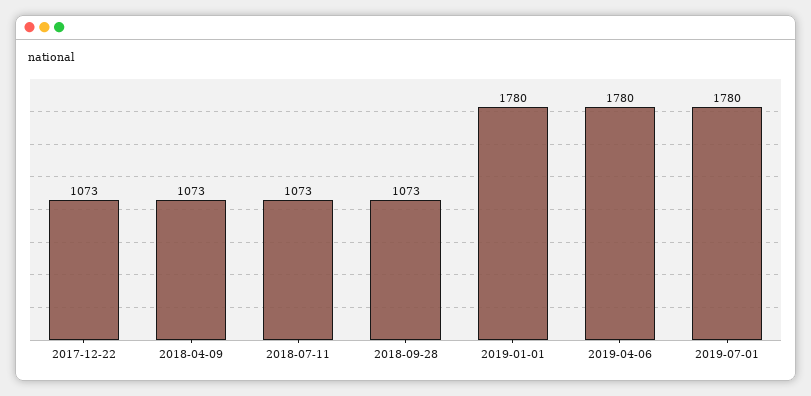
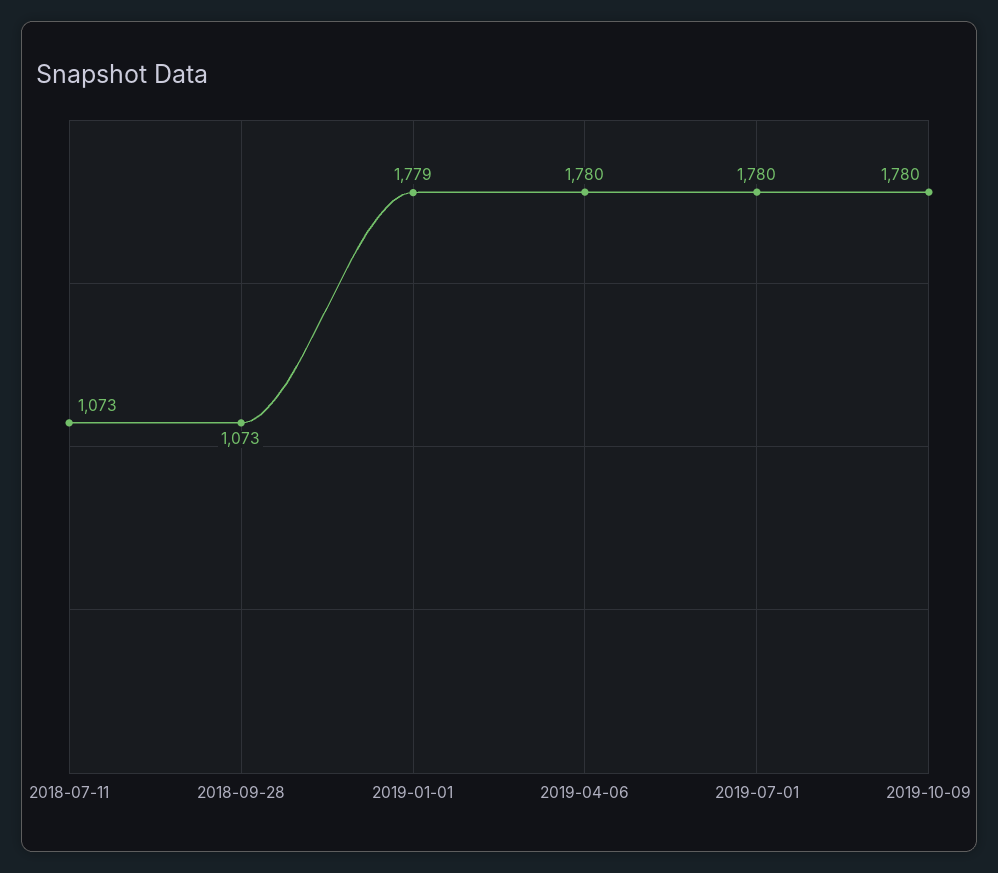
2017-12-22: 1073 -> none
2018-04-09: 1073 -> none
2019-01-01: 1780 -> 1779
2019-10-09: none -> 1780

